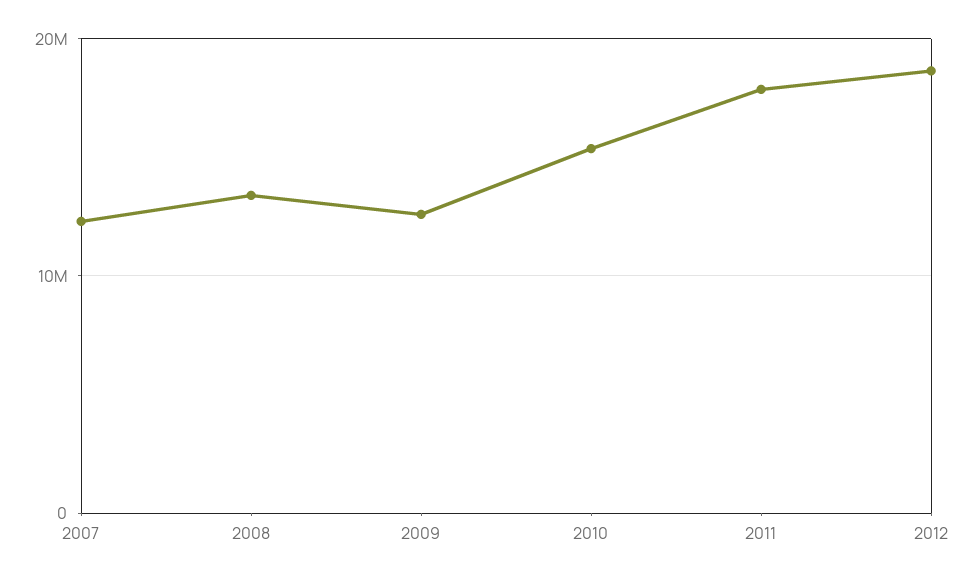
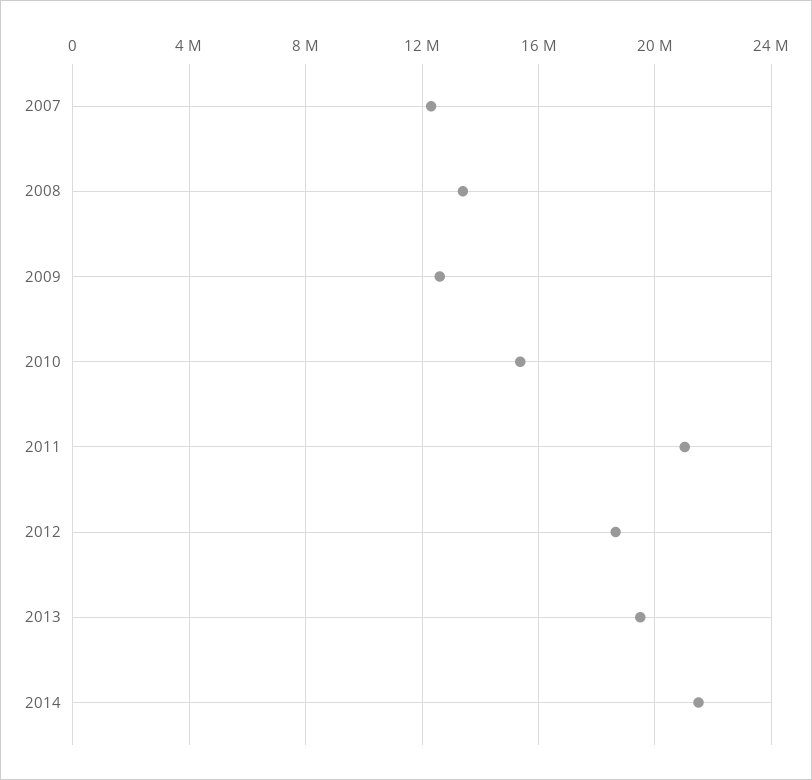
2011: 18000000 -> 21000000
2013: none -> 19500000
2014: none -> 21500000

